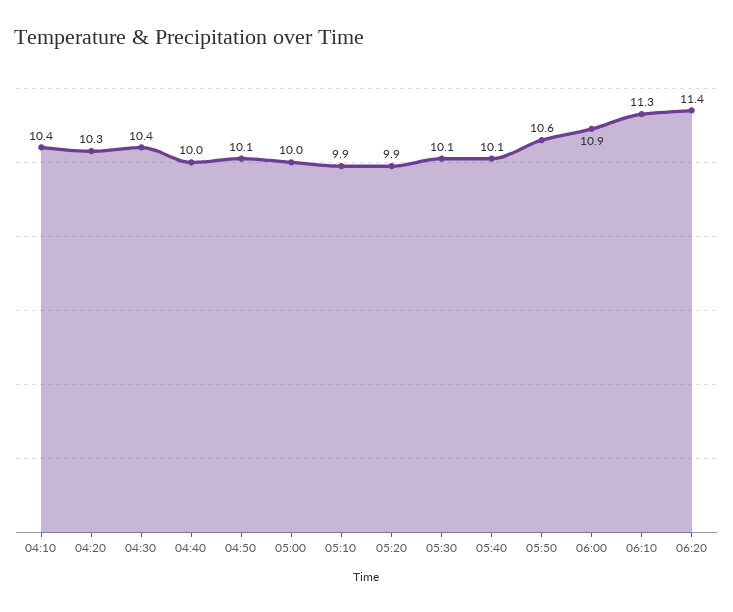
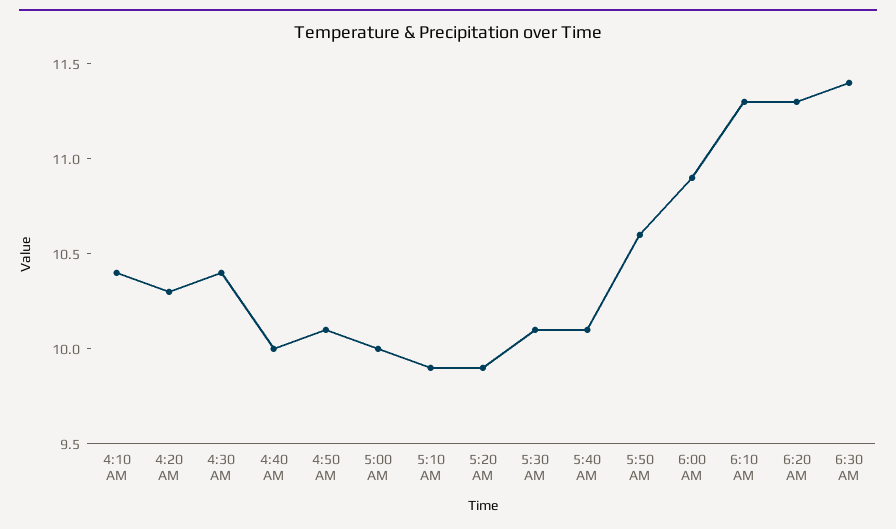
06:20: 11.4 -> 11.3
6:30 AM: none -> 11.4

